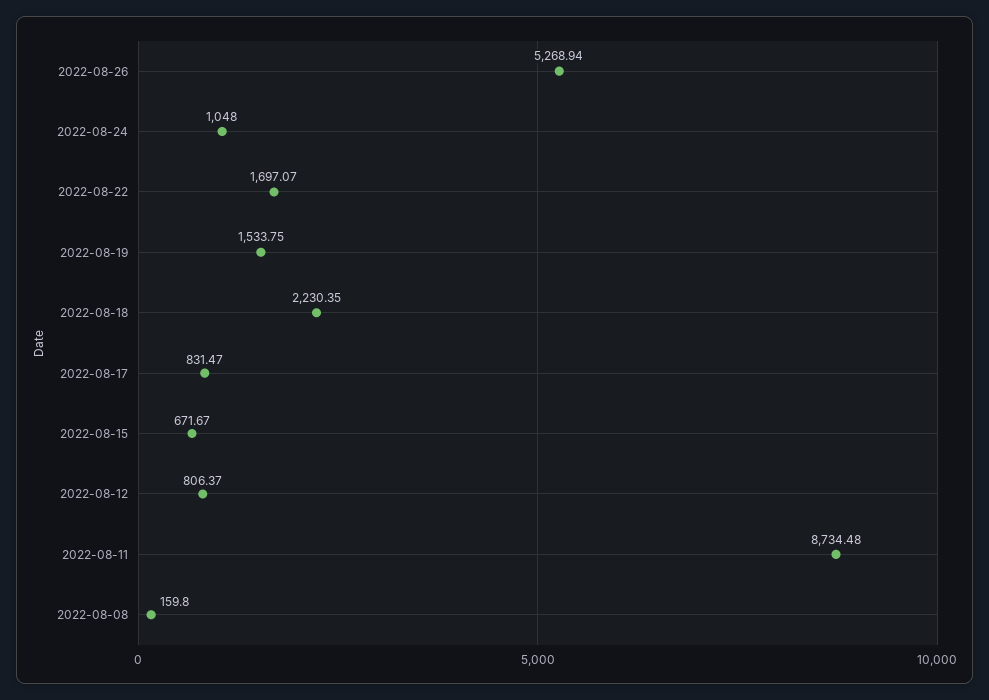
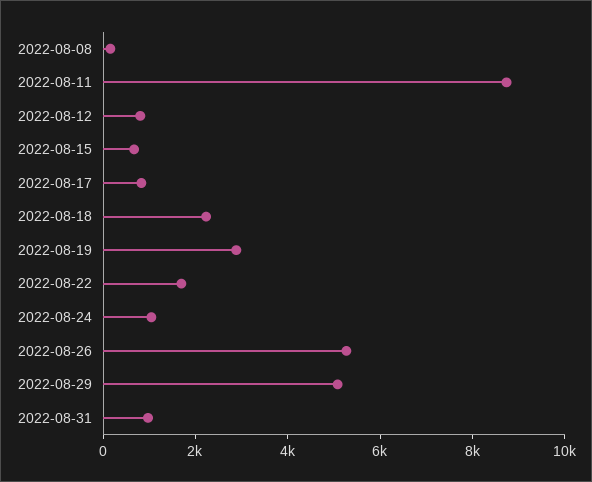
2022-08-19: 1533.75 -> 3000
2022-08-29: none -> 5000
2022-08-31: none -> 1000

